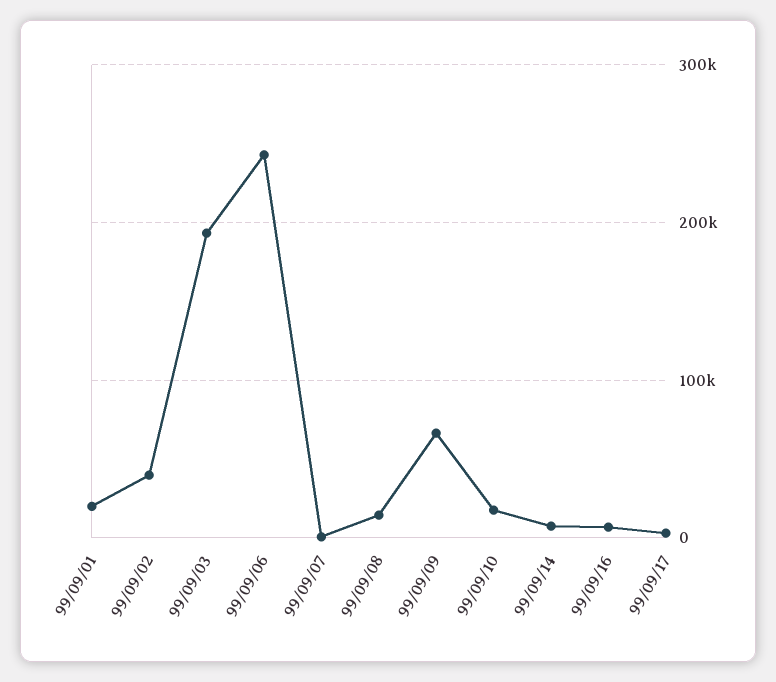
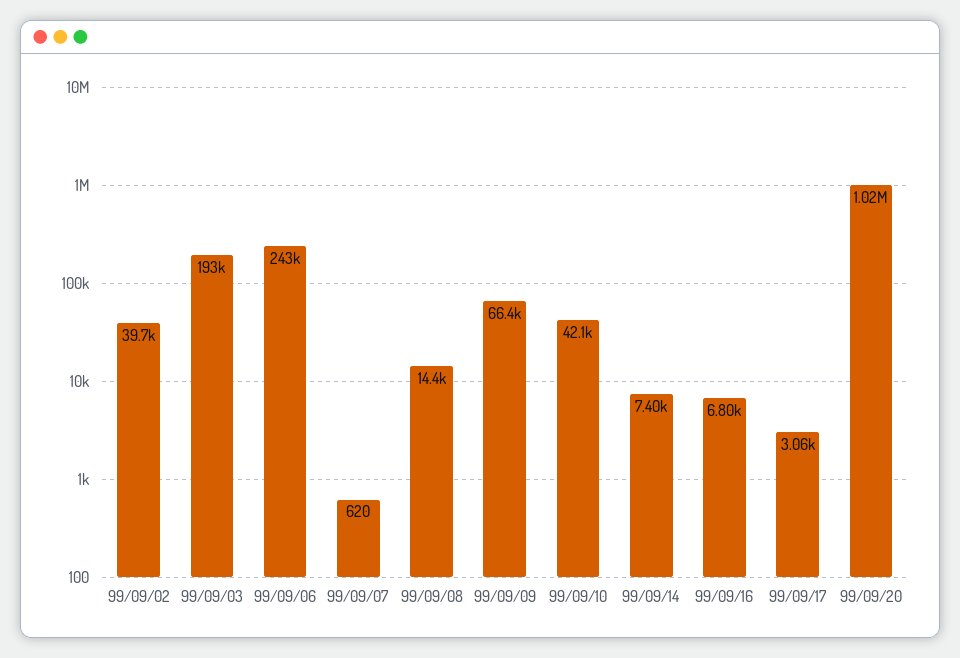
99/09/01: 20000 -> none
99/09/10: 20000 -> 42100
99/09/20: none -> 1020000

